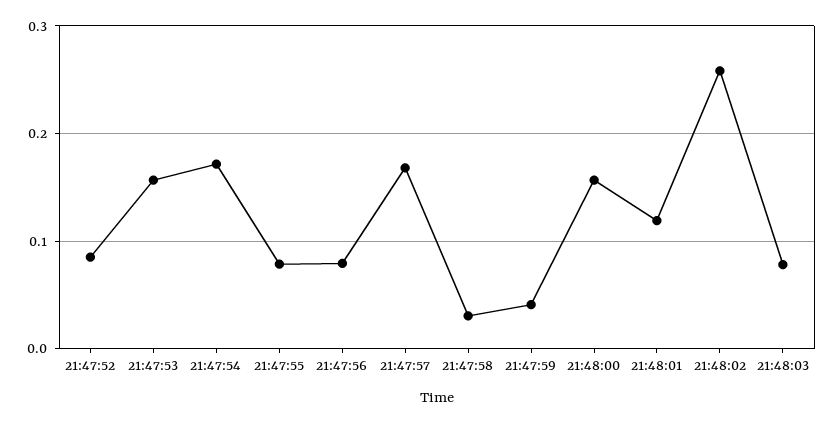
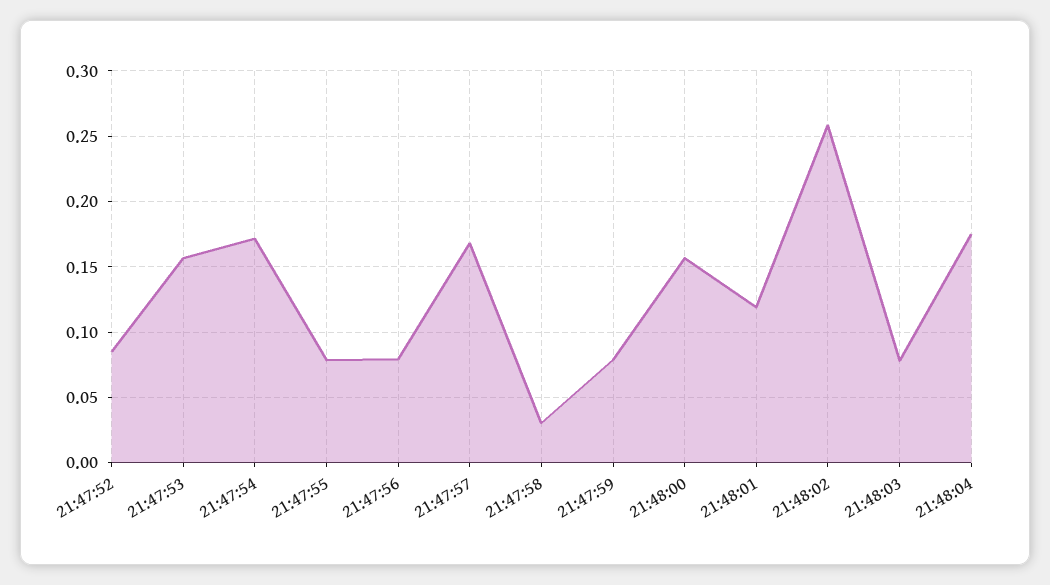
21:47:59: 0.04 -> 0.08
21:48:04: none -> 0.175

